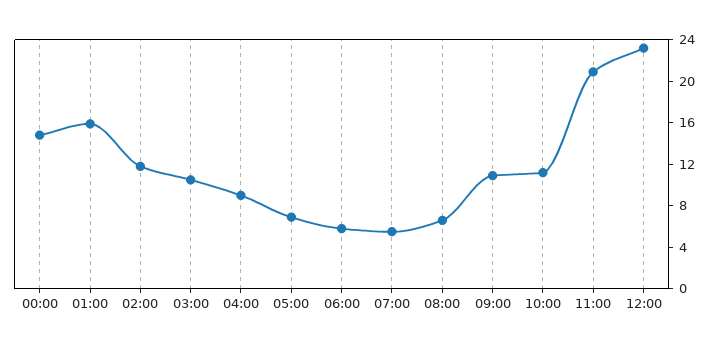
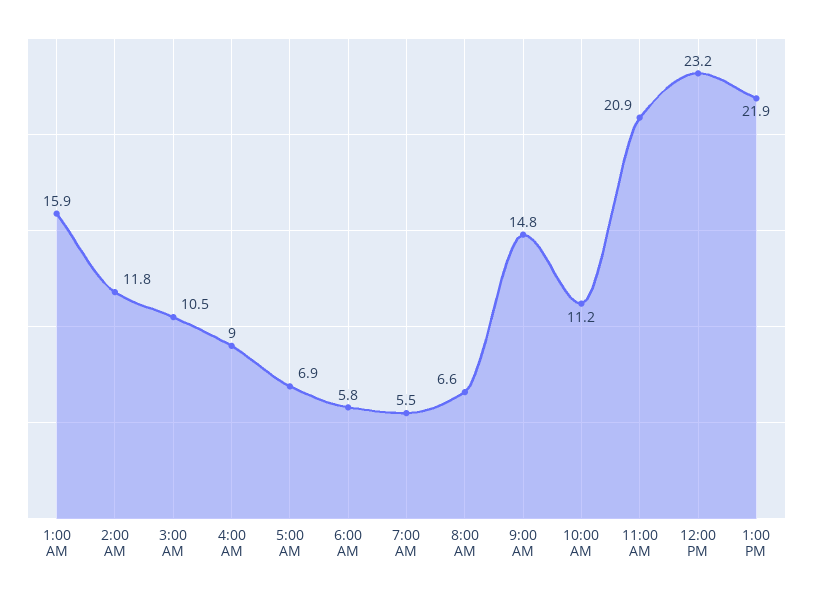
00:00: 15 -> none
09:00: 11 -> 14.8
1:00 PM: none -> 21.9

